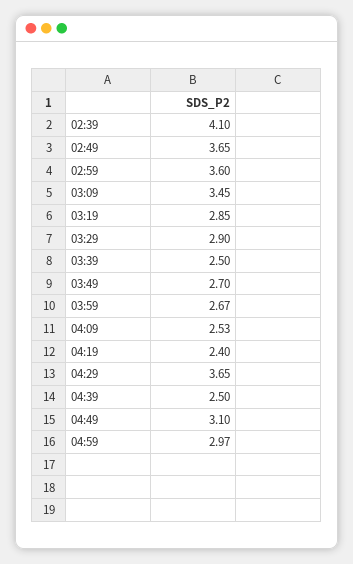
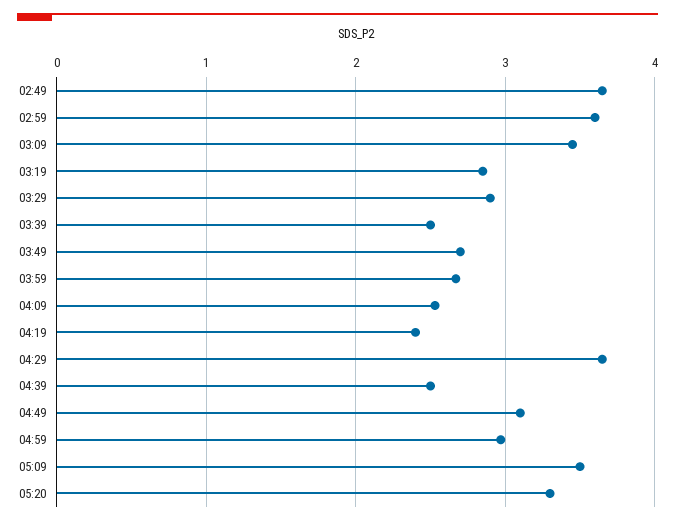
02:39: 4.1 -> none
05:09: none -> 3.5
05:20: none -> 3.3

